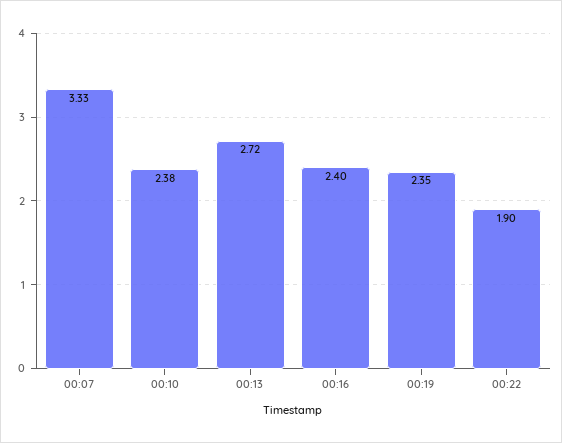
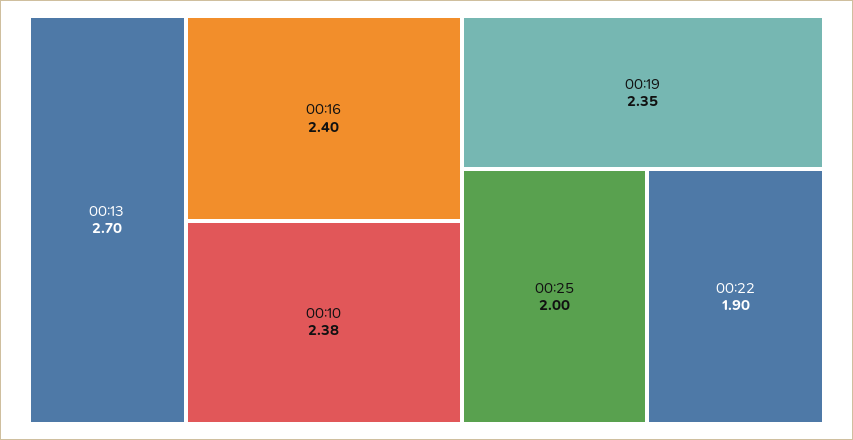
00:07: 3.33 -> none
00:13: 2.72 -> 2.7
00:25: none -> 2

